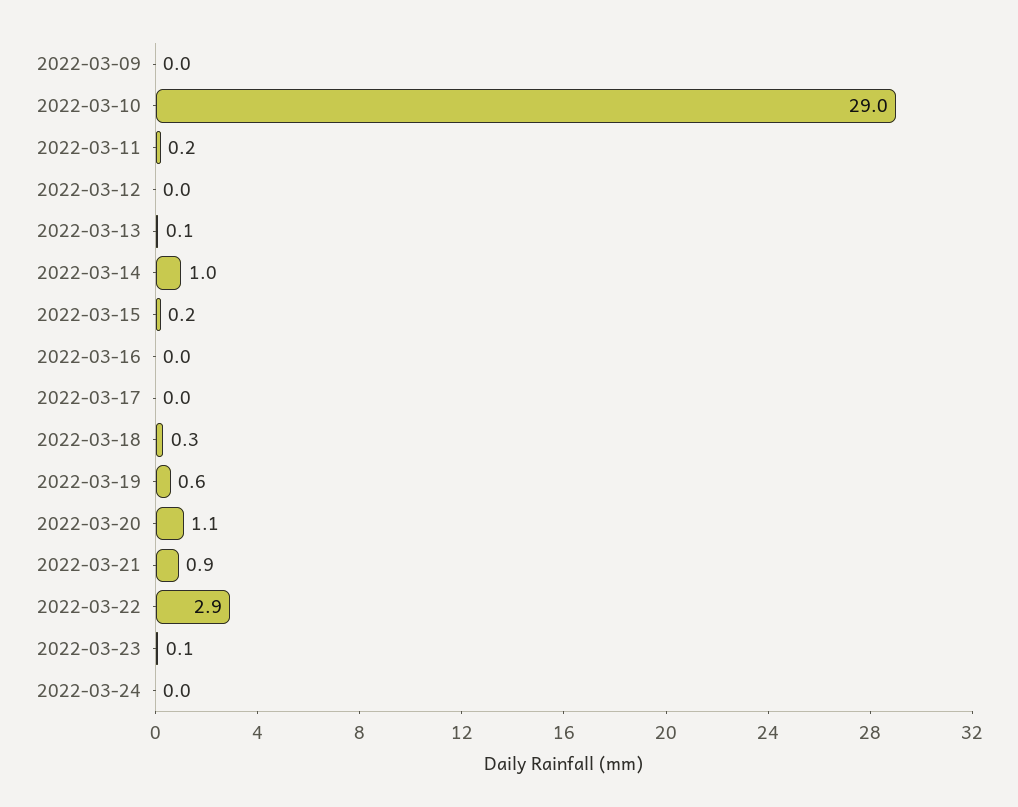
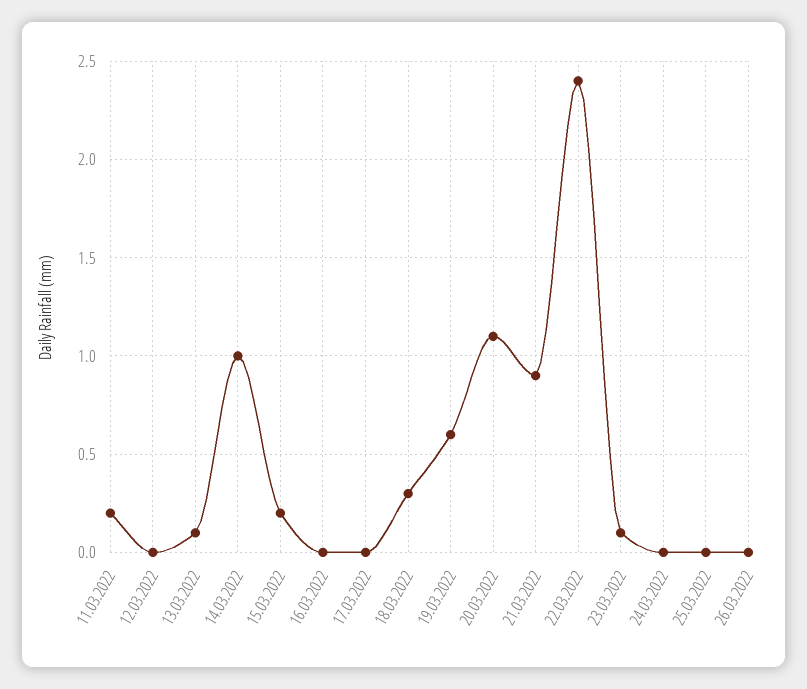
2022-03-09: 0 -> none
2022-03-10: 29 -> none
2022-03-22: 2.9 -> 2.4
25.03.2022: none -> 0
26.03.2022: none -> 0

